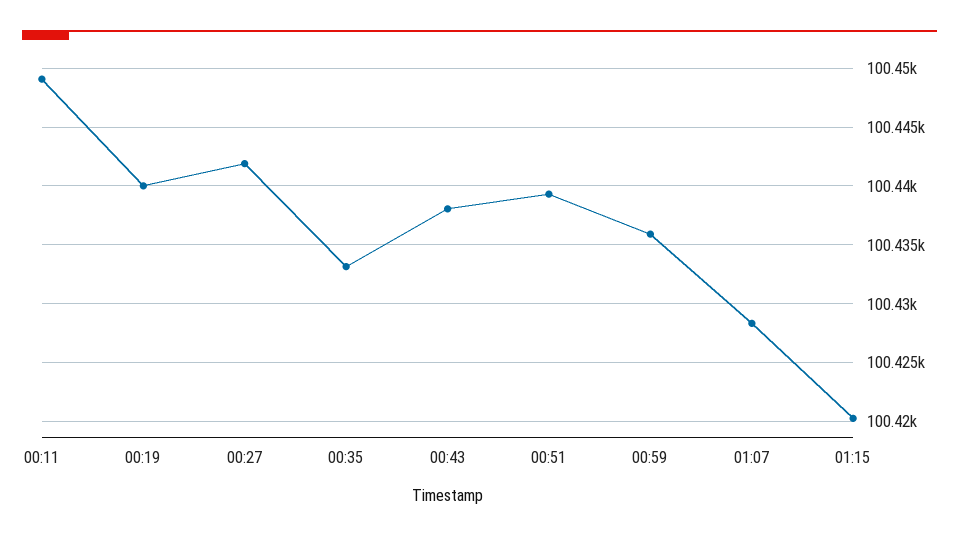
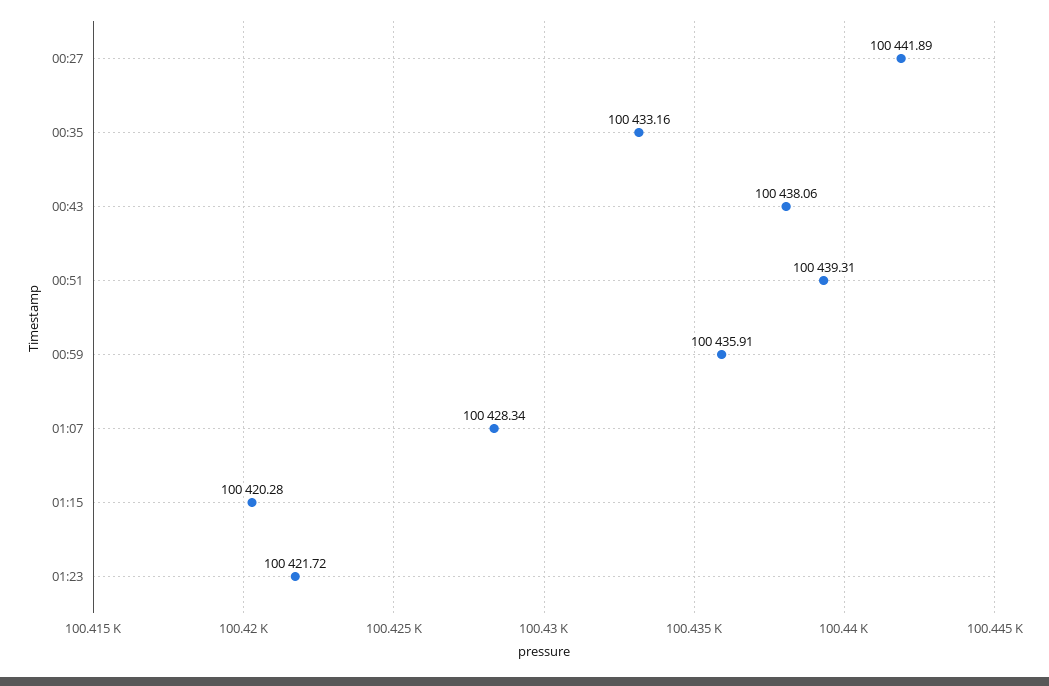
00:11: 100449 -> none
00:19: 100440 -> none
01:23: none -> 100421.72

